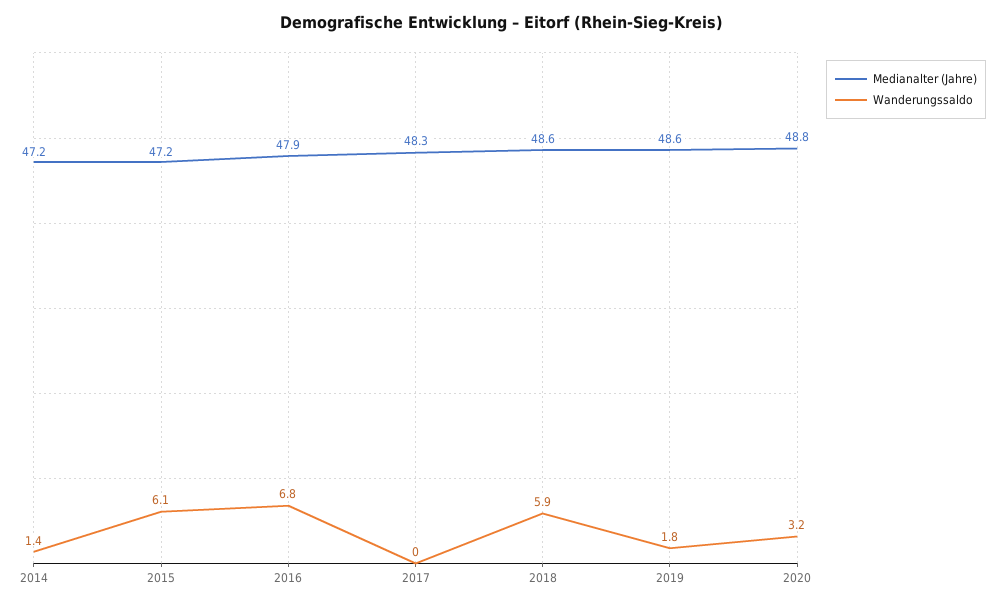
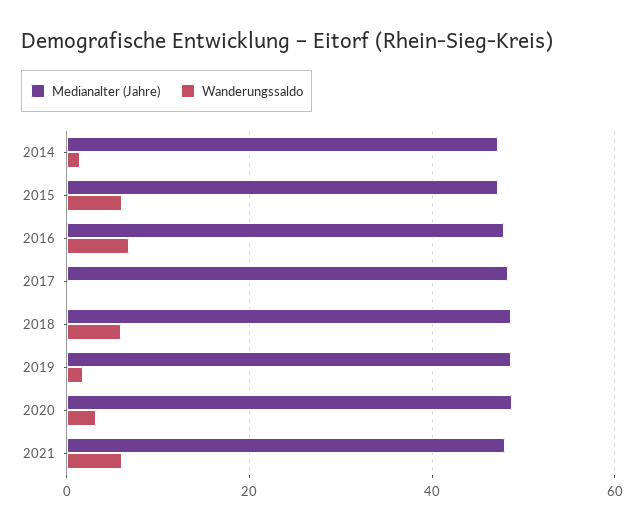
Medianalter (Jahre), 2021: none -> 48
Wanderungssaldo, 2021: none -> 6

